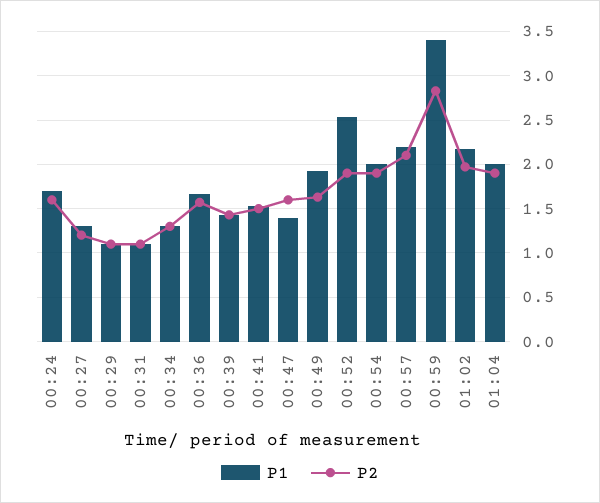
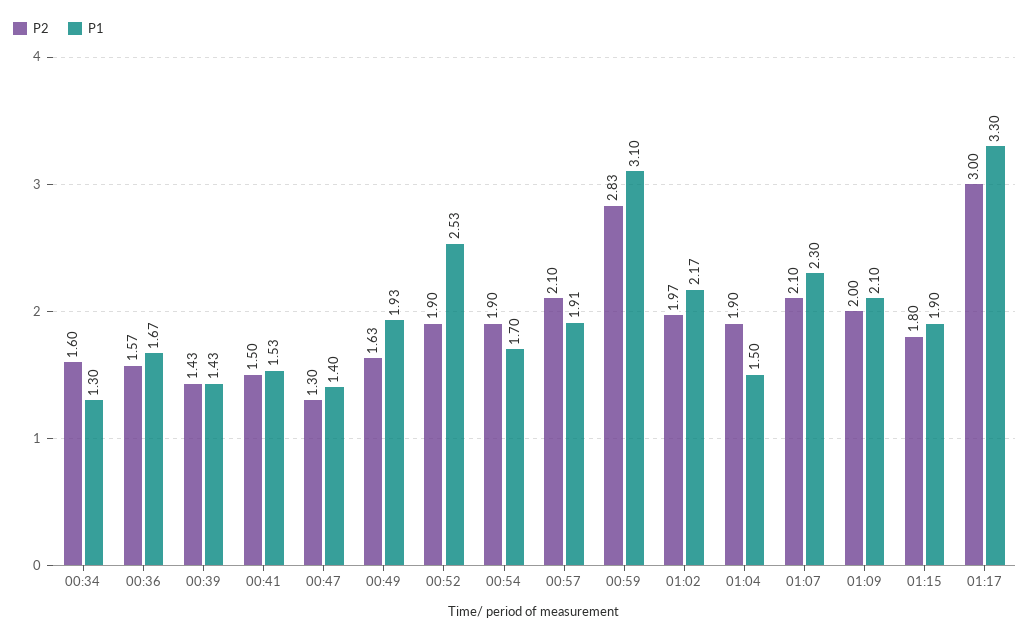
P1, 00:24: 1.7 -> none
P2, 00:24: 1.6 -> none
P1, 00:27: 1.3 -> none
P2, 00:27: 1.2 -> none
P1, 00:29: 1.1 -> none
P2, 00:29: 1.1 -> none
P1, 00:31: 1.1 -> none
P2, 00:31: 1.1 -> none
P2, 00:34: 1.3 -> 1.6
P2, 00:47: 1.6 -> 1.3
P1, 00:54: 2 -> 1.7
P1, 00:57: 2.2 -> 1.91
P1, 00:59: 3.4 -> 3.1
P1, 01:04: 2 -> 1.5
P2, 01:07: none -> 2.1
P1, 01:07: none -> 2.3
P2, 01:09: none -> 2
P1, 01:09: none -> 2.1
P2, 01:15: none -> 1.8
P1, 01:15: none -> 1.9
P2, 01:17: none -> 3
P1, 01:17: none -> 3.3

